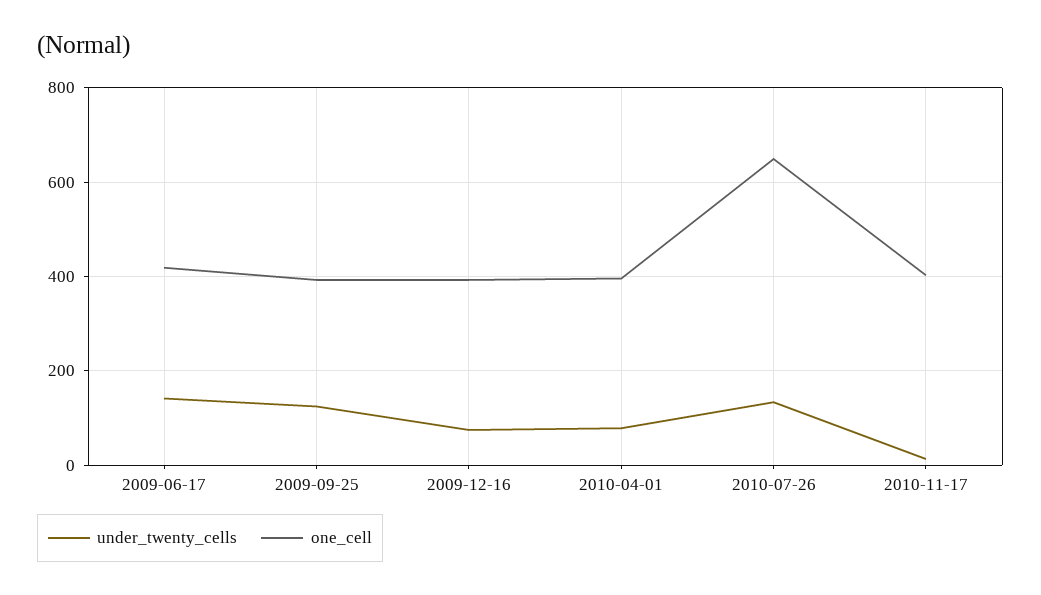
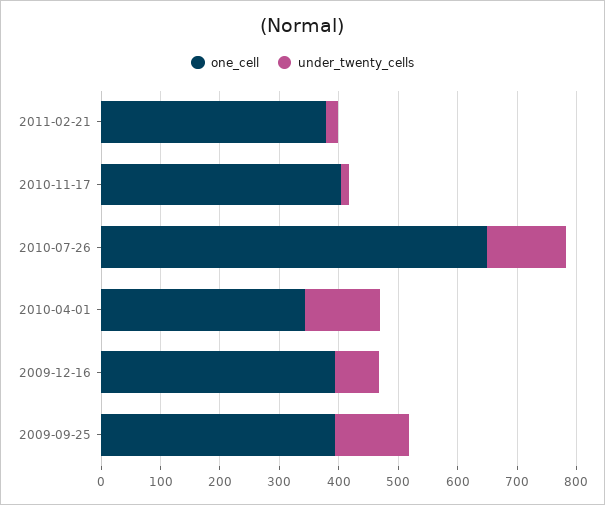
under_twenty_cells, 2009-06-17: 140 -> none
one_cell, 2009-06-17: 420 -> none
under_twenty_cells, 2010-04-01: 80 -> 120
one_cell, 2010-04-01: 400 -> 340
one_cell, 2011-02-21: none -> 380
under_twenty_cells, 2011-02-21: none -> 20

